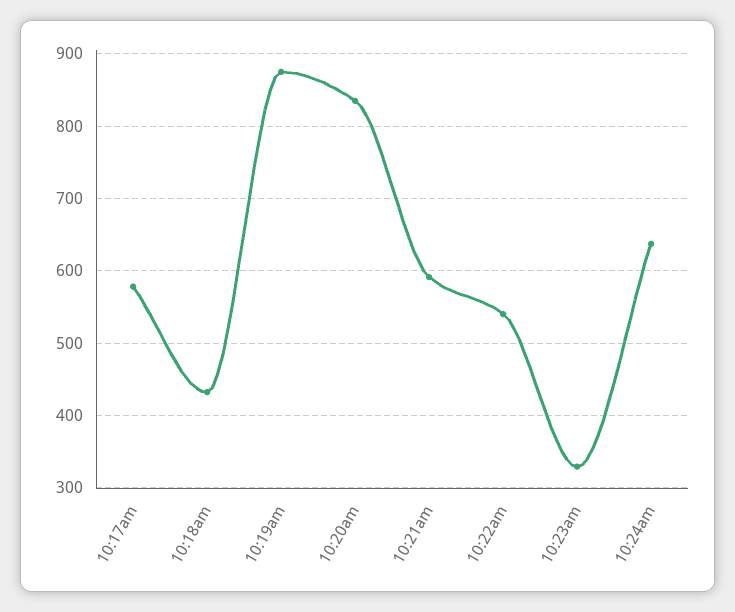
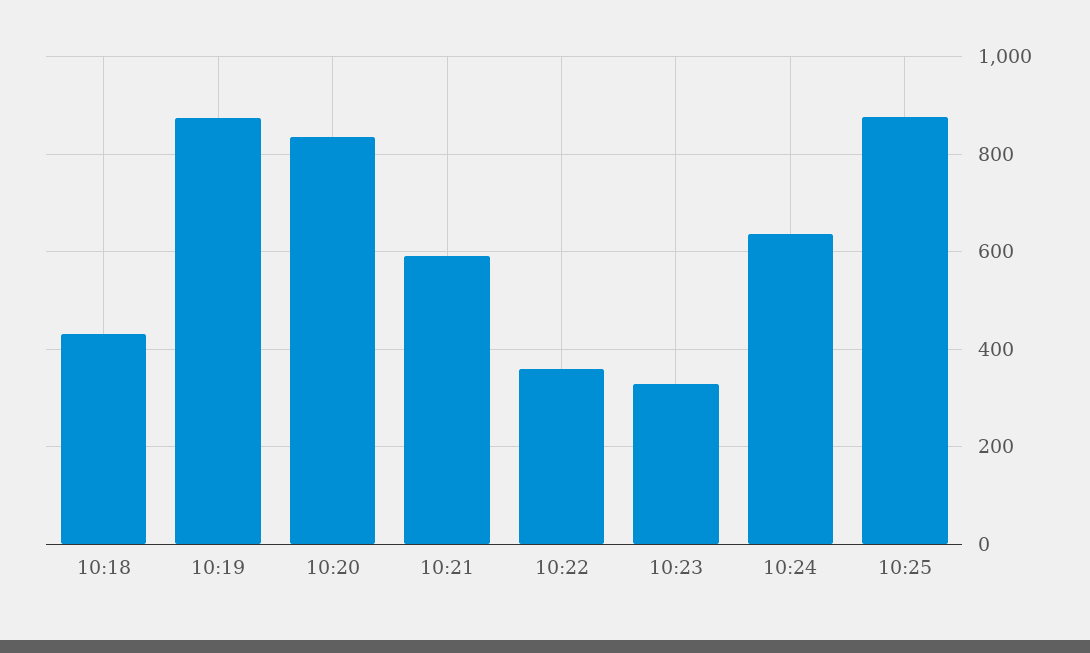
10:17am: 580 -> none
10:22am: 540 -> 360
10:25: none -> 880

